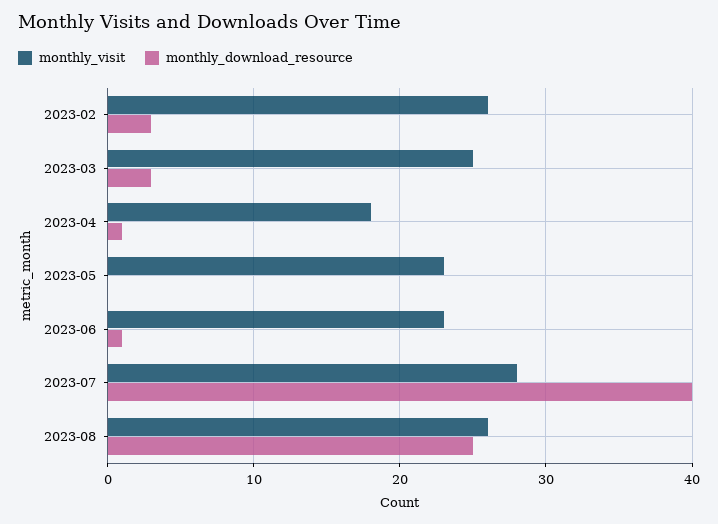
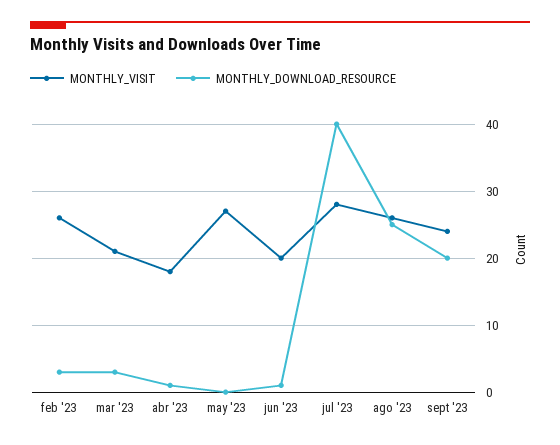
monthly_visit, 2023-03: 25 -> 21
monthly_visit, 2023-05: 23 -> 27
monthly_visit, 2023-06: 23 -> 20
monthly_visit, sept '23: none -> 24
monthly_download_resource, sept '23: none -> 20

